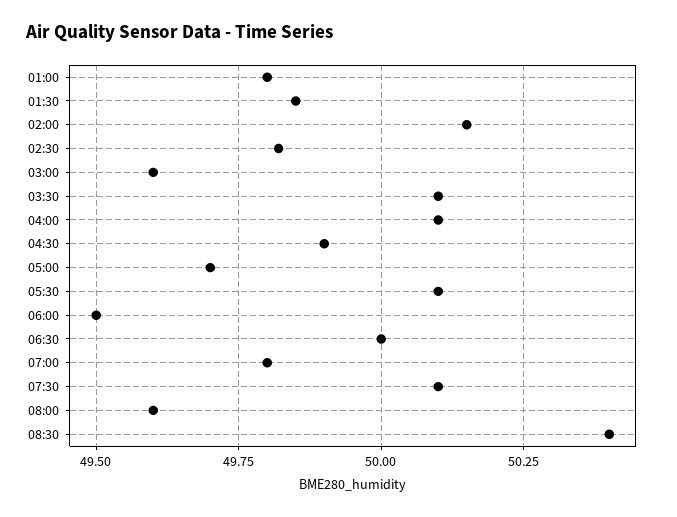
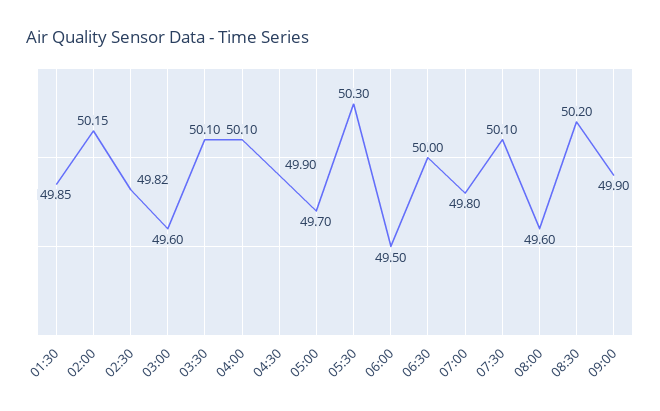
01:00: 49.8 -> none
05:30: 50.1 -> 50.3
08:30: 50.4 -> 50.2
09:00: none -> 49.9

